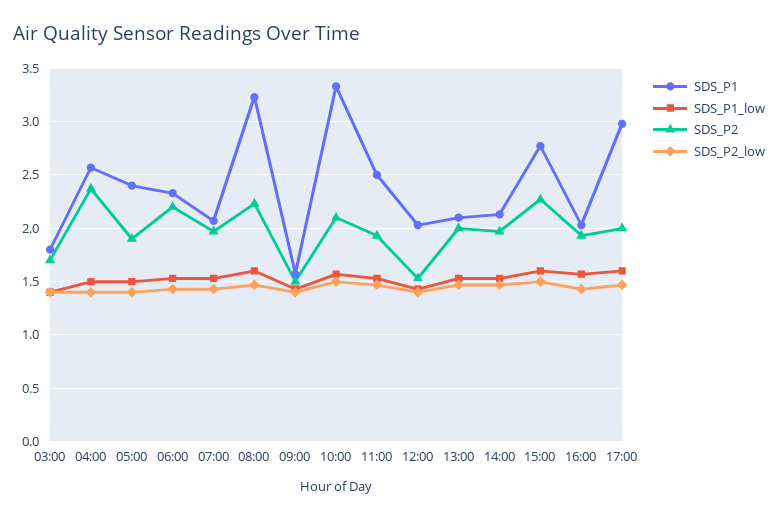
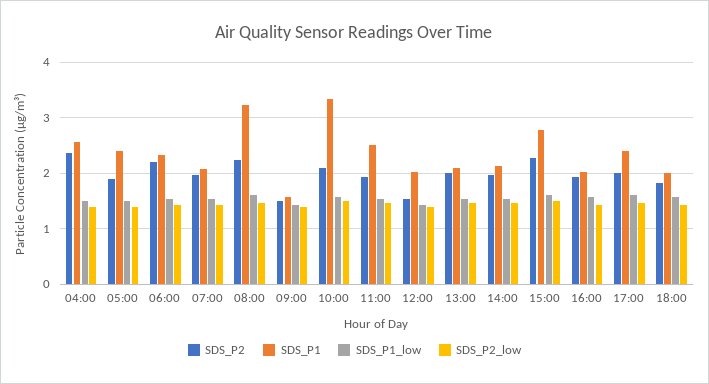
SDS_P1, 03:00: 1.8 -> none
SDS_P1_low, 03:00: 1.4 -> none
SDS_P2, 03:00: 1.7 -> none
SDS_P2_low, 03:00: 1.4 -> none
SDS_P1, 17:00: 3 -> 2.4
SDS_P2, 18:00: none -> 1.8
SDS_P1, 18:00: none -> 2
SDS_P1_low, 18:00: none -> 1.6
SDS_P2_low, 18:00: none -> 1.4

